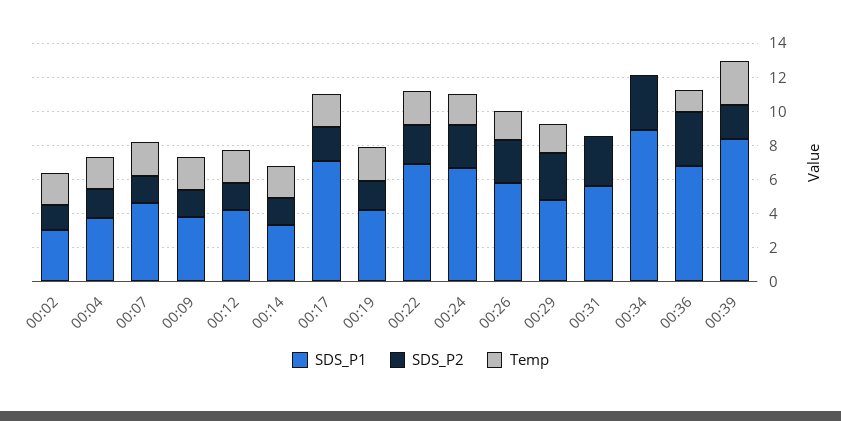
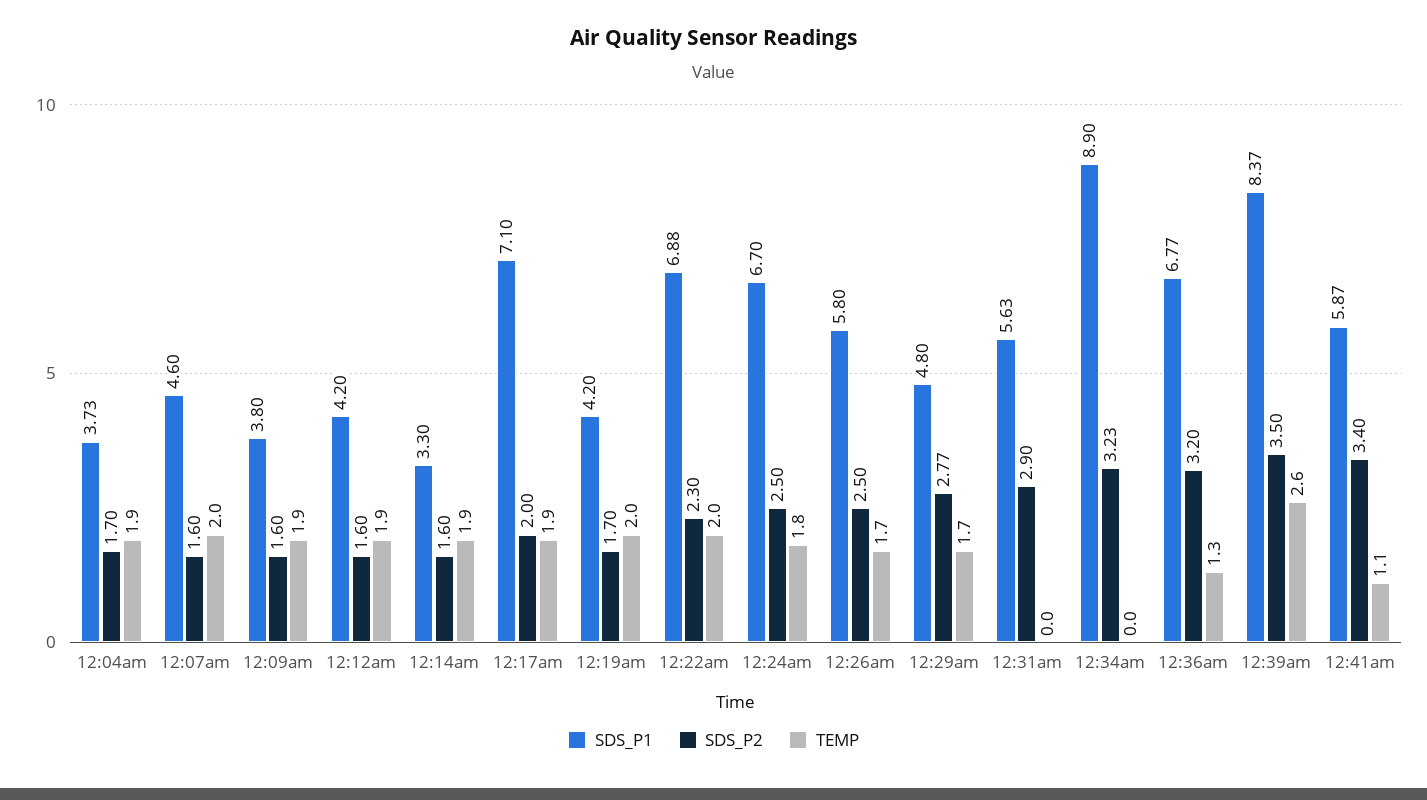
SDS_P1, 00:02: 3 -> none
SDS_P2, 00:02: 1.5 -> none
Temp, 00:02: 2 -> none
SDS_P2, 00:39: 2 -> 3.5
SDS_P1, 12:41am: none -> 5.87
SDS_P2, 12:41am: none -> 3.4
Temp, 12:41am: none -> 1.1

